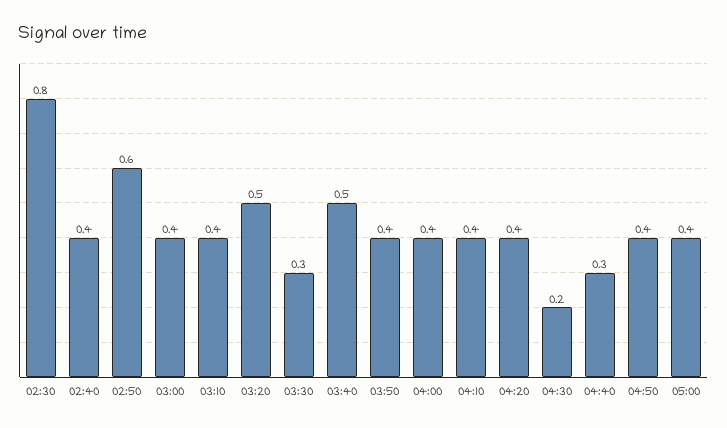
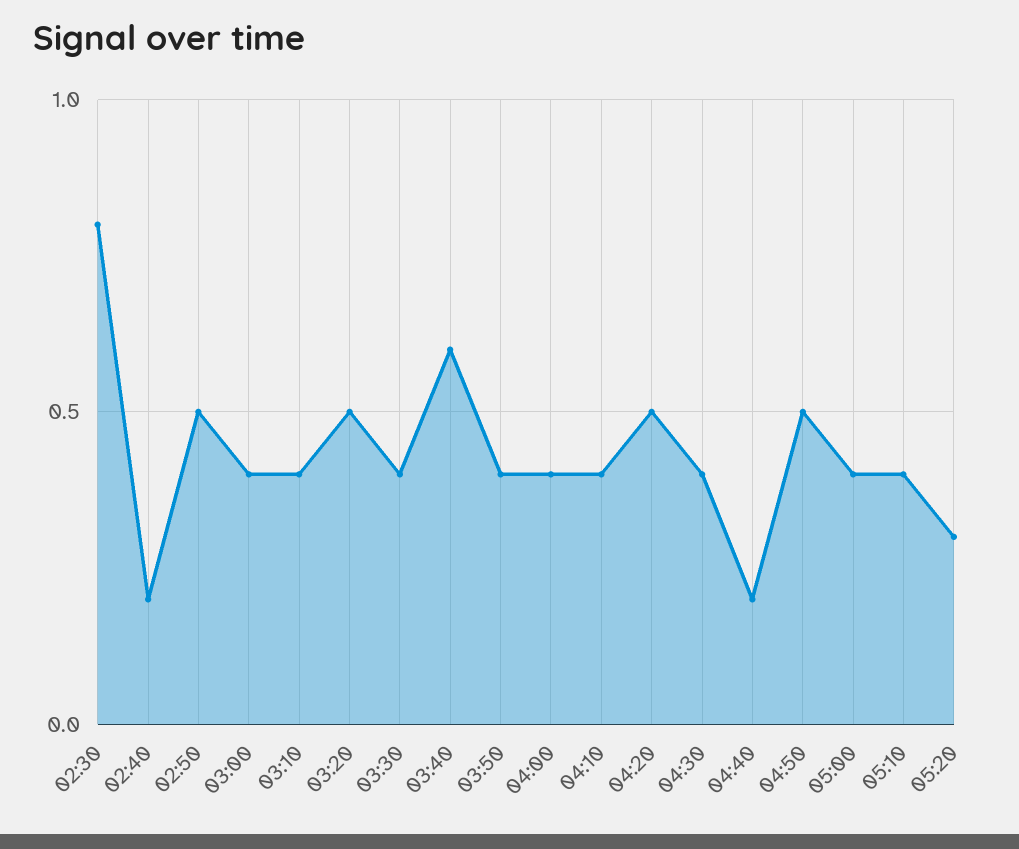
02:40: 0.4 -> 0.2
02:50: 0.6 -> 0.5
03:30: 0.3 -> 0.4
03:40: 0.5 -> 0.6
04:20: 0.4 -> 0.5
04:30: 0.2 -> 0.4
04:40: 0.3 -> 0.2
04:50: 0.4 -> 0.5
05:10: none -> 0.4
05:20: none -> 0.3

